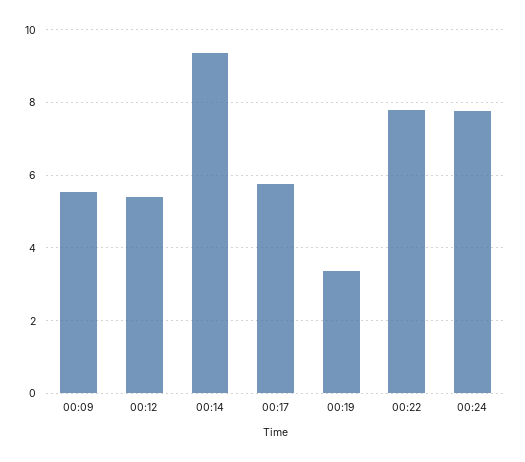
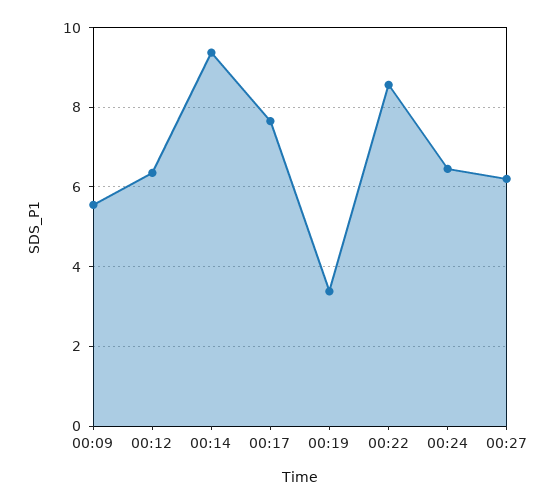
00:12: 5.4 -> 6.4
00:17: 5.8 -> 7.6
00:22: 7.8 -> 8.6
00:24: 7.8 -> 6.4
00:27: none -> 6.2

